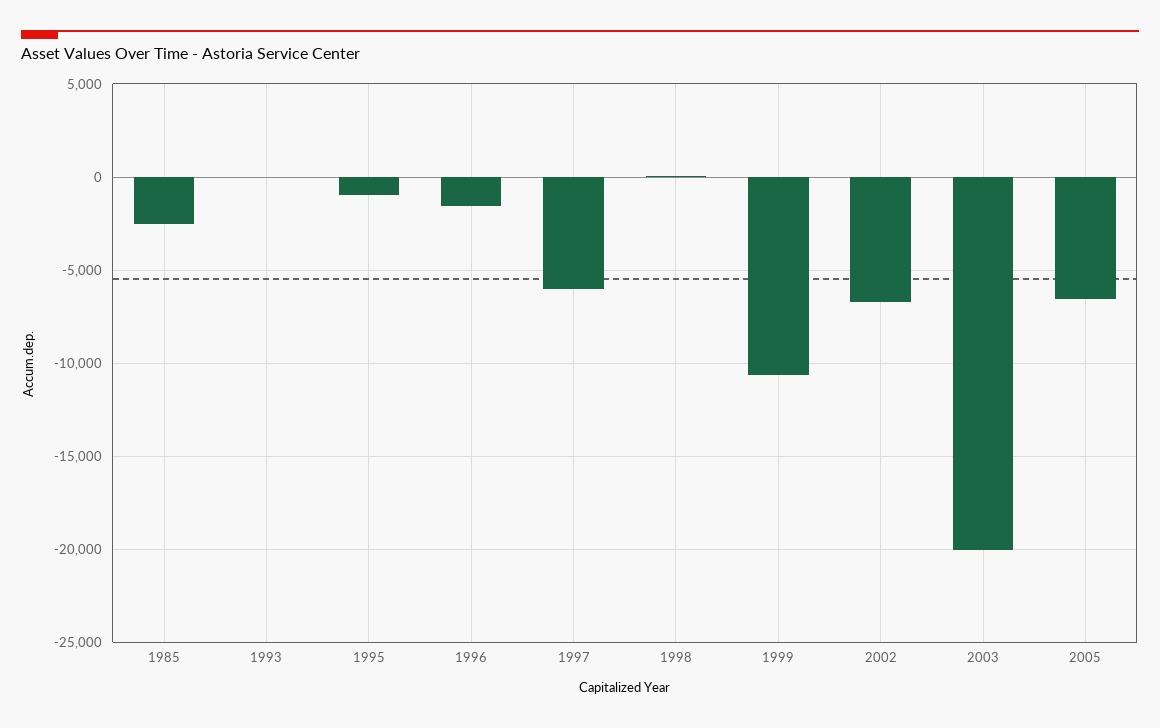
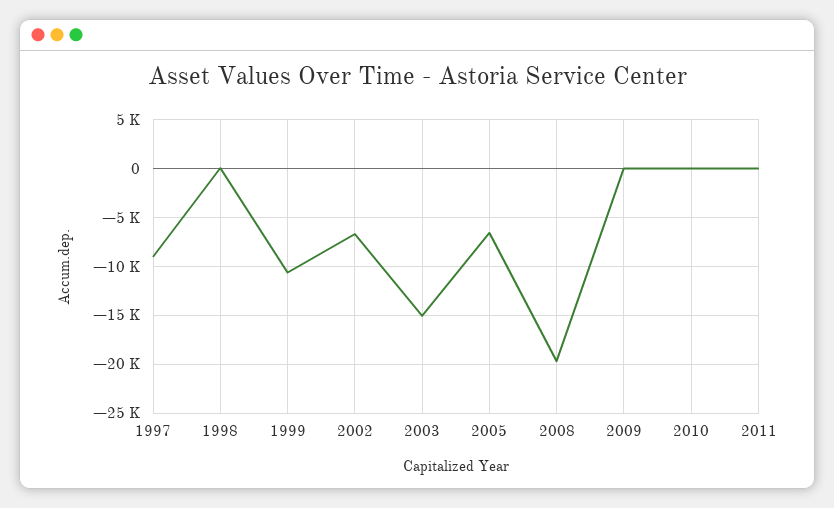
1985: -2500 -> none
1993: 0 -> none
1995: -1000 -> none
1996: -1500 -> none
1997: -6000 -> -9000
2003: -20000 -> -15000
2008: none -> -20000
2009: none -> 0
2010: none -> 0
2011: none -> 0

